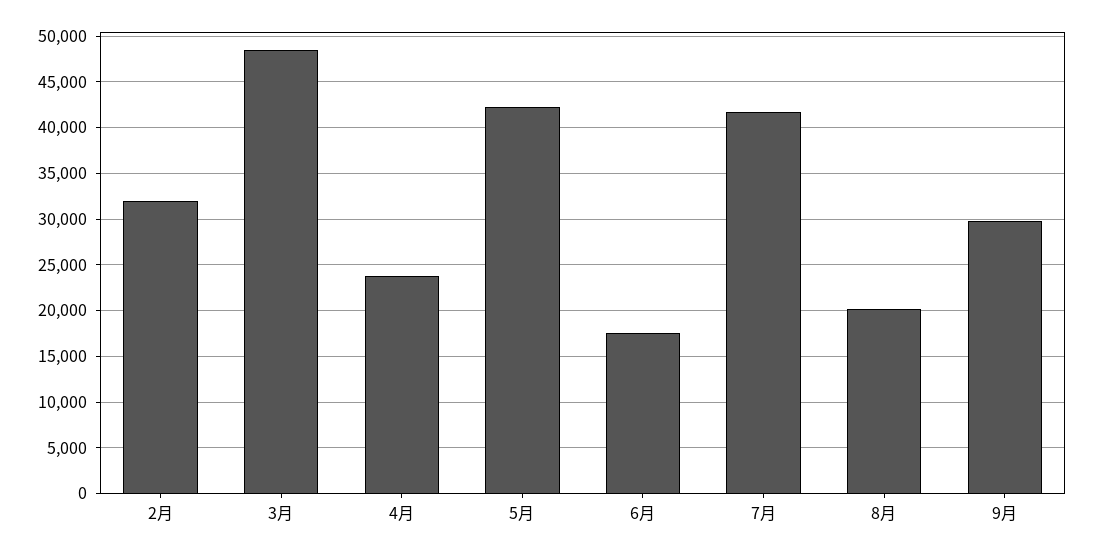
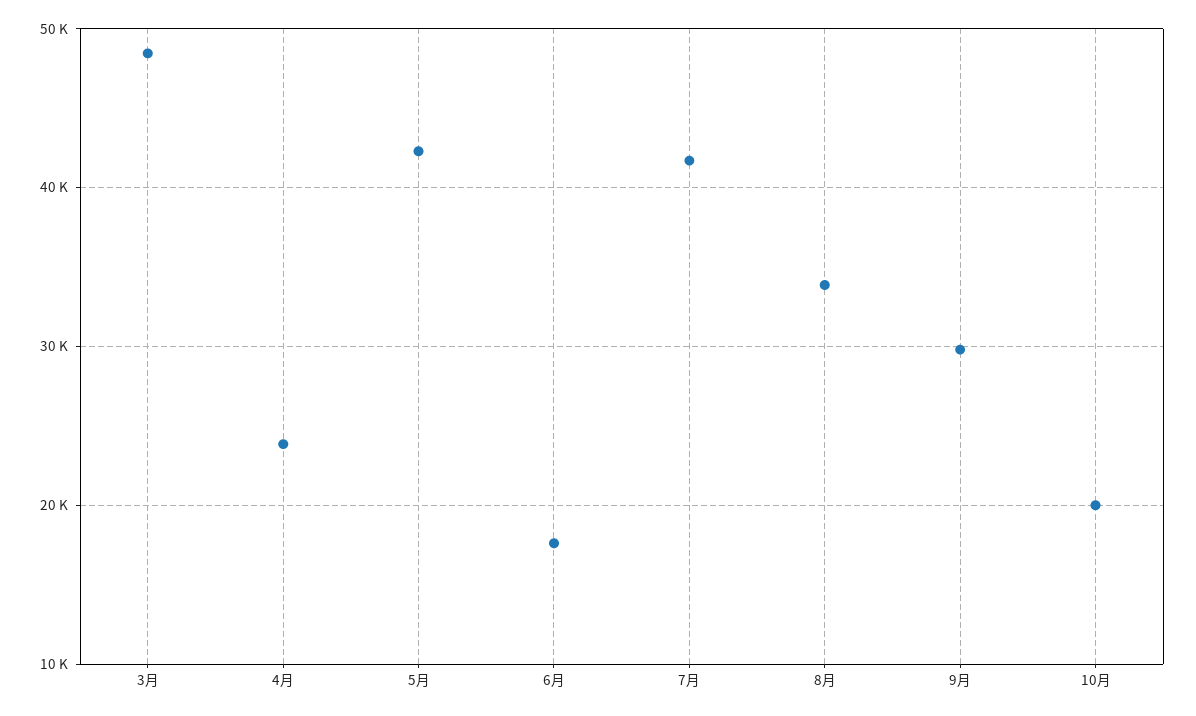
2月: 32000 -> none
8月: 20000 -> 34000
10月: none -> 20000

